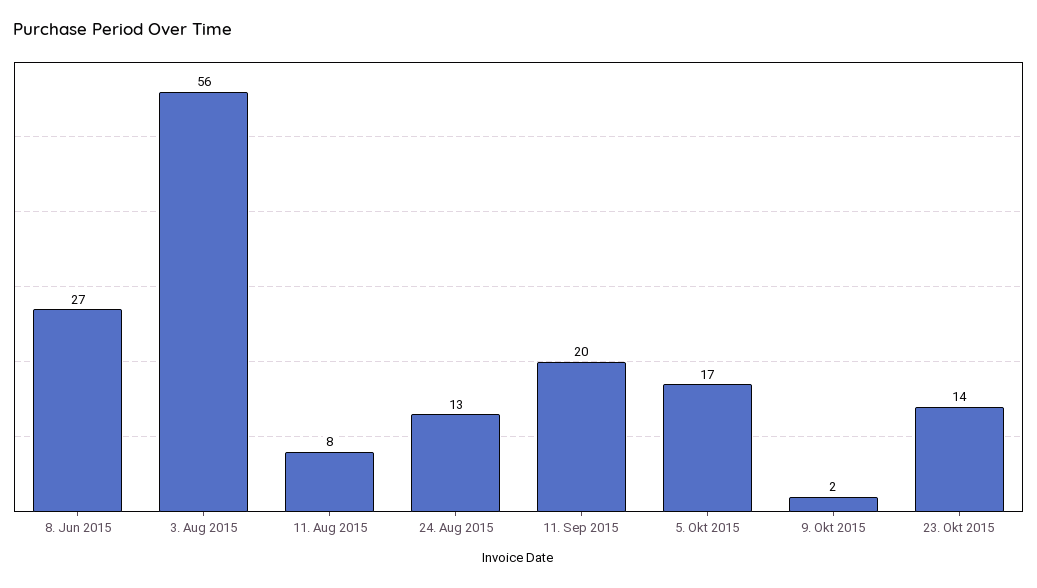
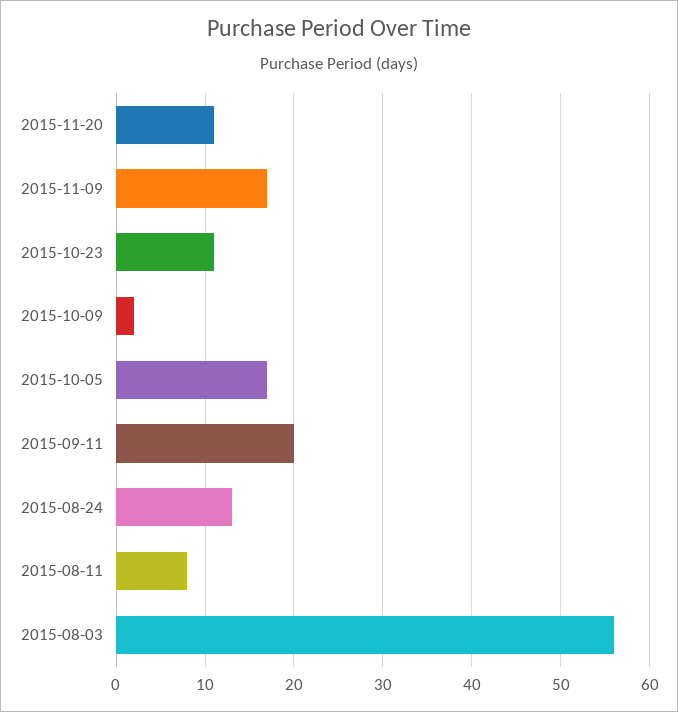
8. Jun 2015: 27 -> none
23. Okt 2015: 14 -> 11
2015-11-20: none -> 11
2015-11-09: none -> 17

